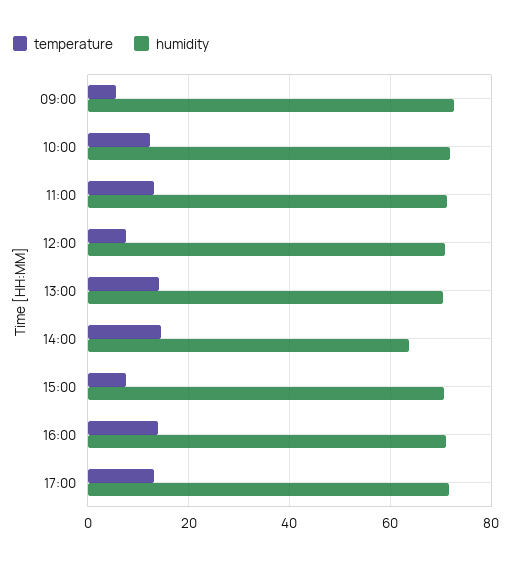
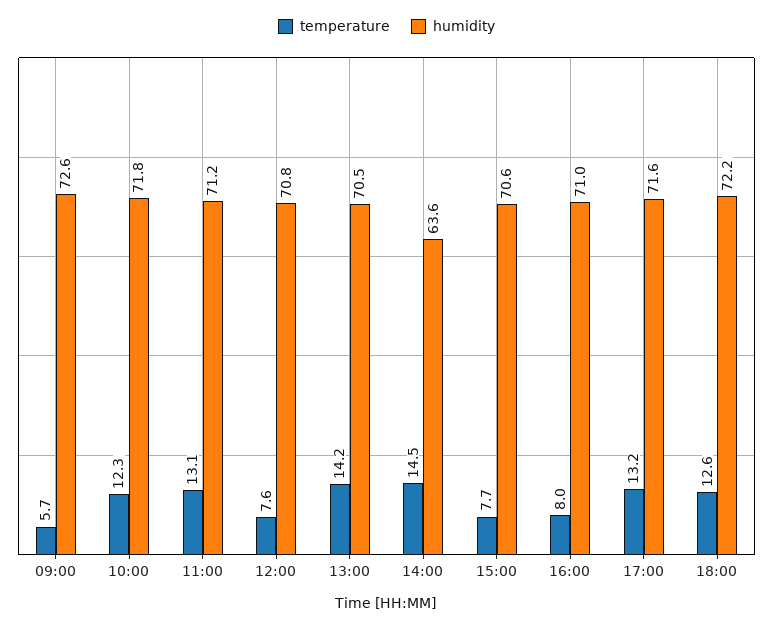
temperature, 16:00: 14 -> 8
temperature, 18:00: none -> 12.6
humidity, 18:00: none -> 72.2

